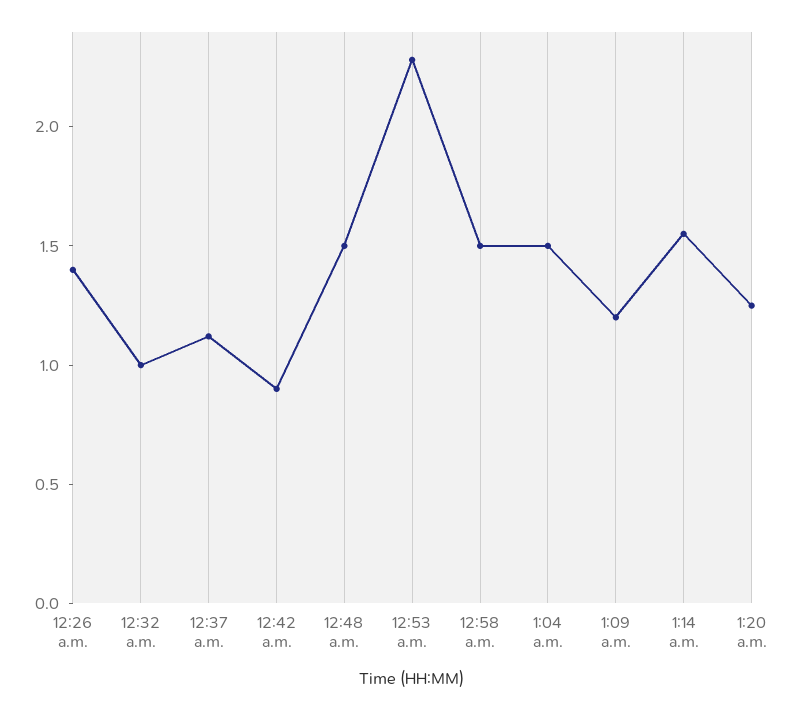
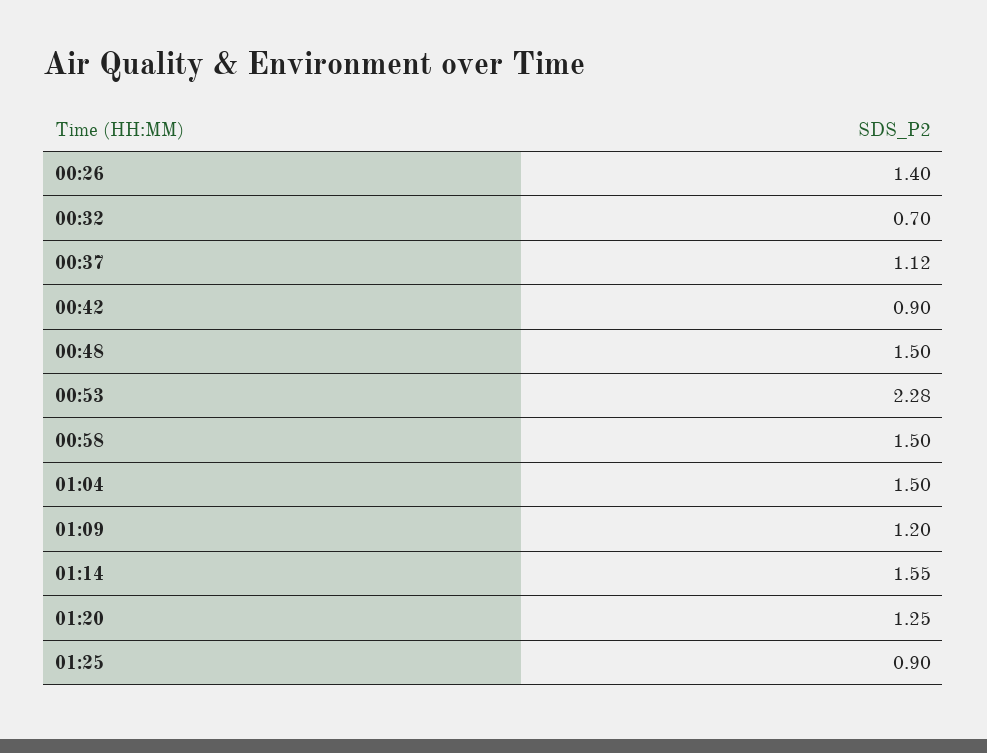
12:32 a.m.: 1 -> 0.7
01:25: none -> 0.9

